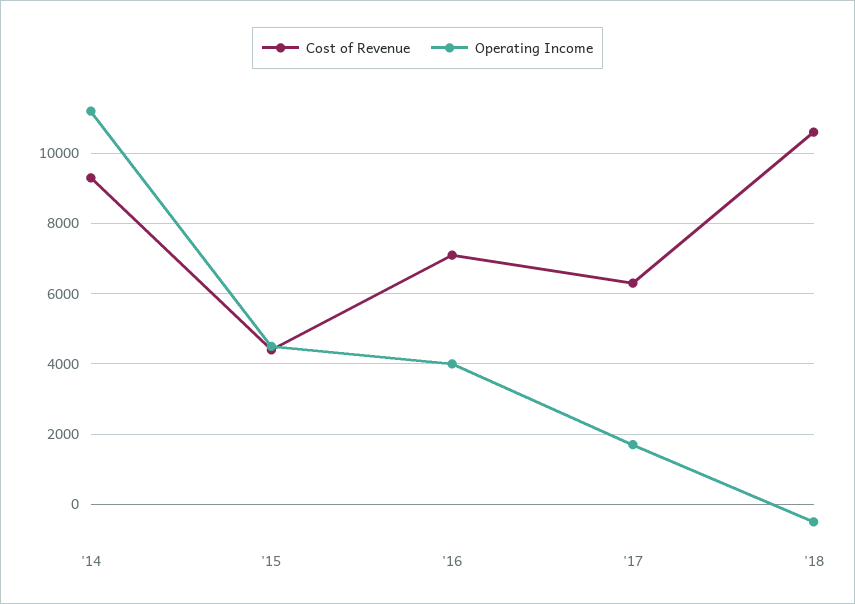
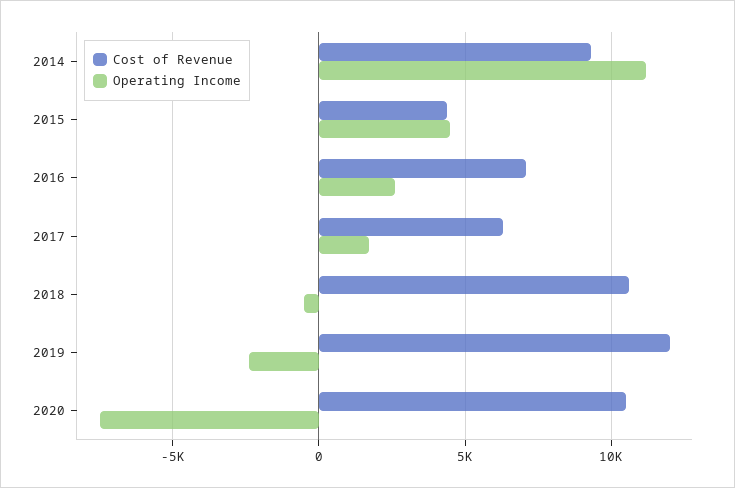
Operating Income, '16: 4000 -> 2500
Cost of Revenue, 2019: none -> 12000
Operating Income, 2019: none -> -2500
Cost of Revenue, 2020: none -> 10500
Operating Income, 2020: none -> -7500

